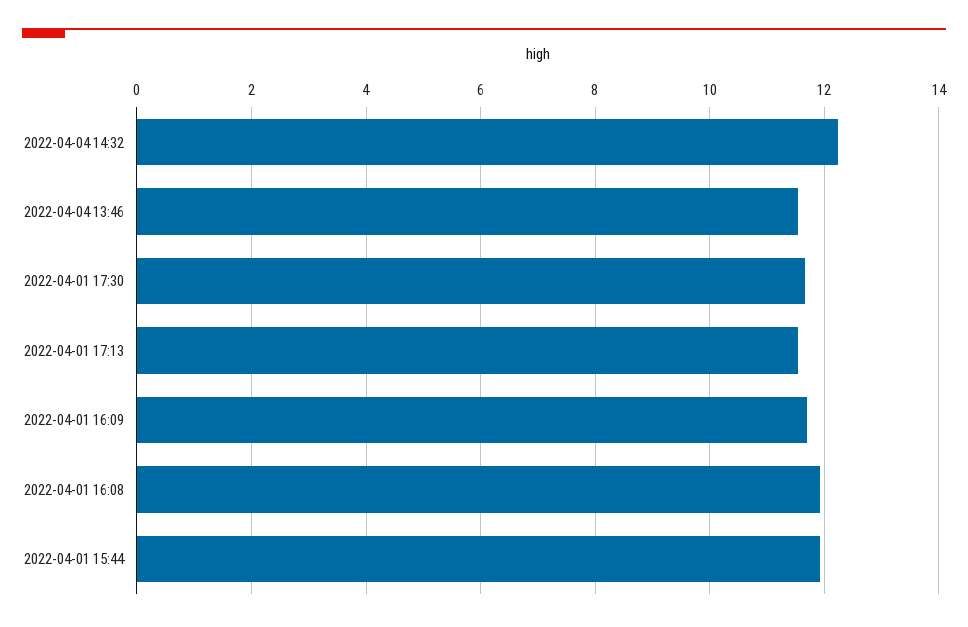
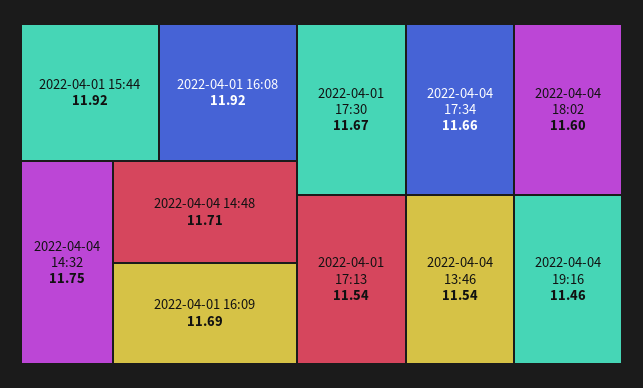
2022-04-04 14:32: 12.2 -> 11.75
2022-04-04 14:48: none -> 11.71
2022-04-04 17:34: none -> 11.66
2022-04-04 18:02: none -> 11.6
2022-04-04 19:16: none -> 11.46

